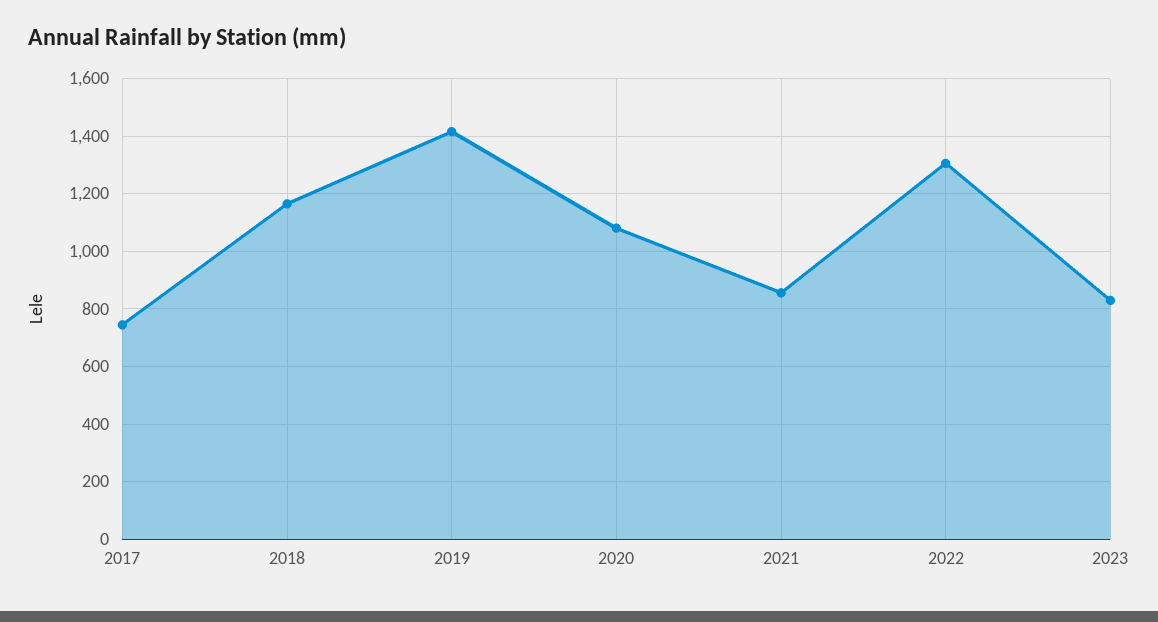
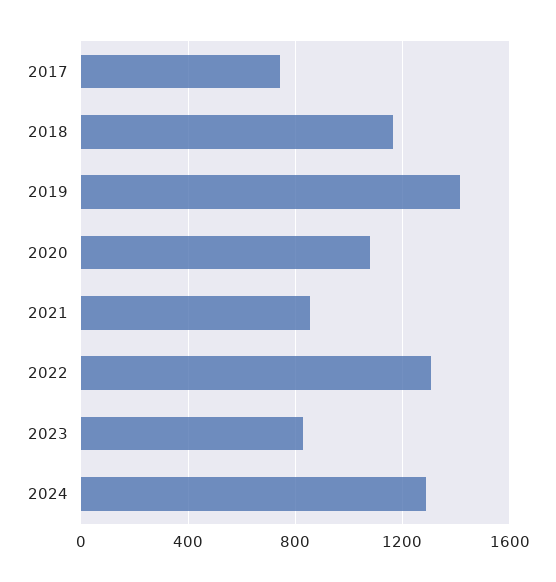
2024: none -> 1300

